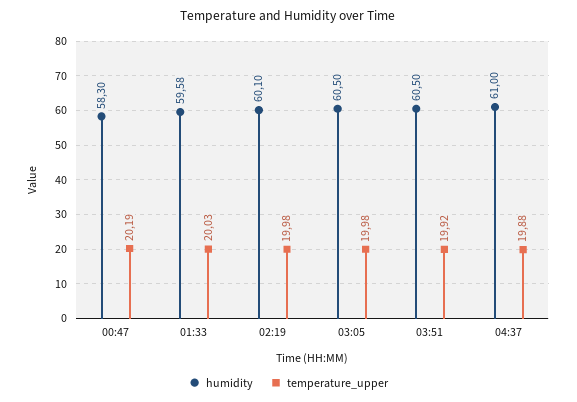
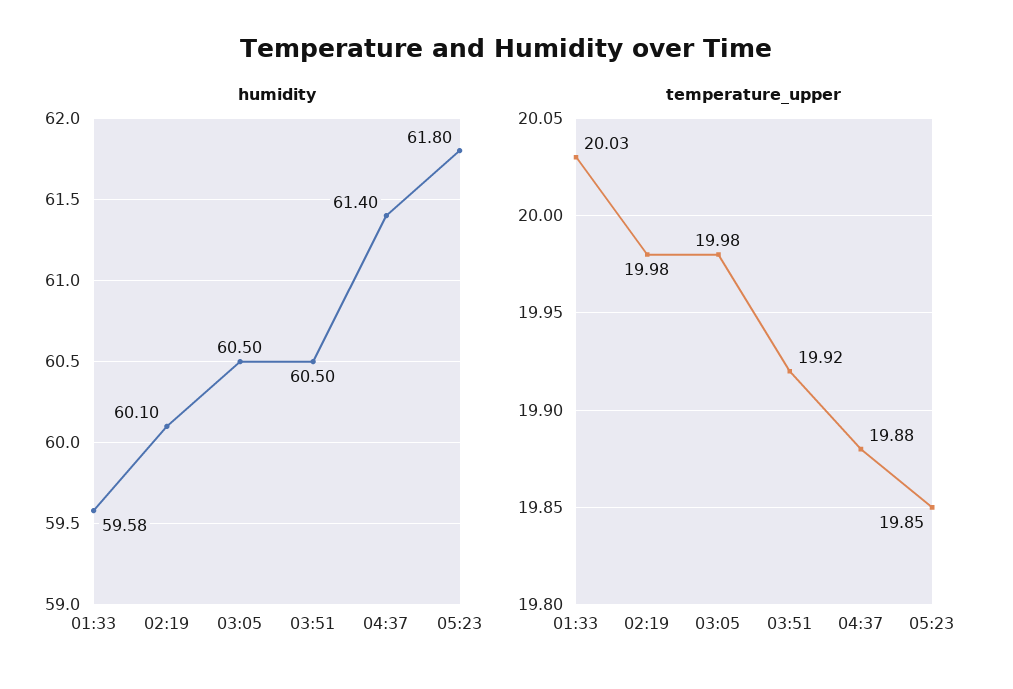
humidity, 00:47: 58.3 -> none
temperature_upper, 00:47: 20.19 -> none
humidity, 04:37: 61 -> 61.4
humidity, 05:23: none -> 61.8
temperature_upper, 05:23: none -> 19.85

